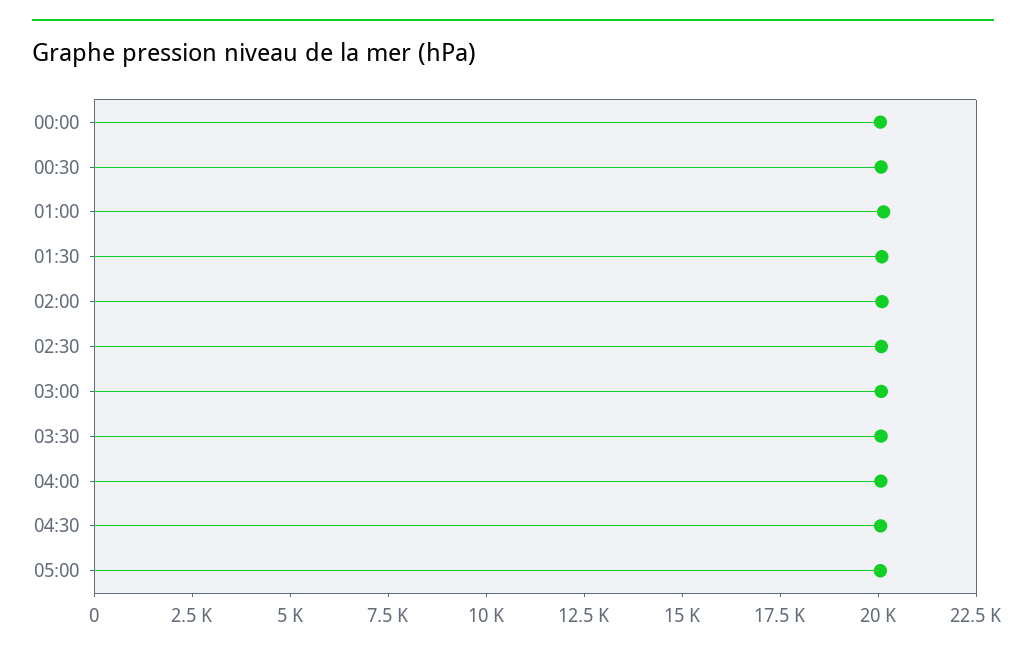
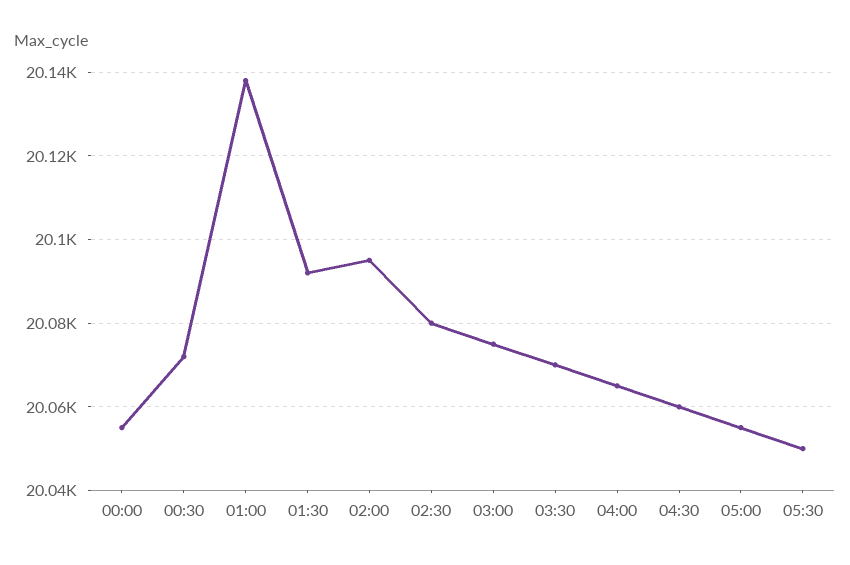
05:30: none -> 20050

